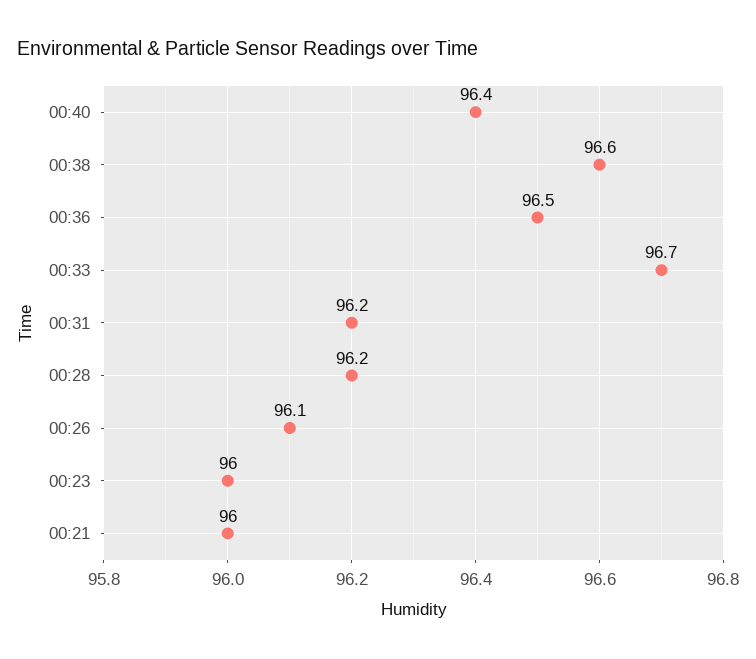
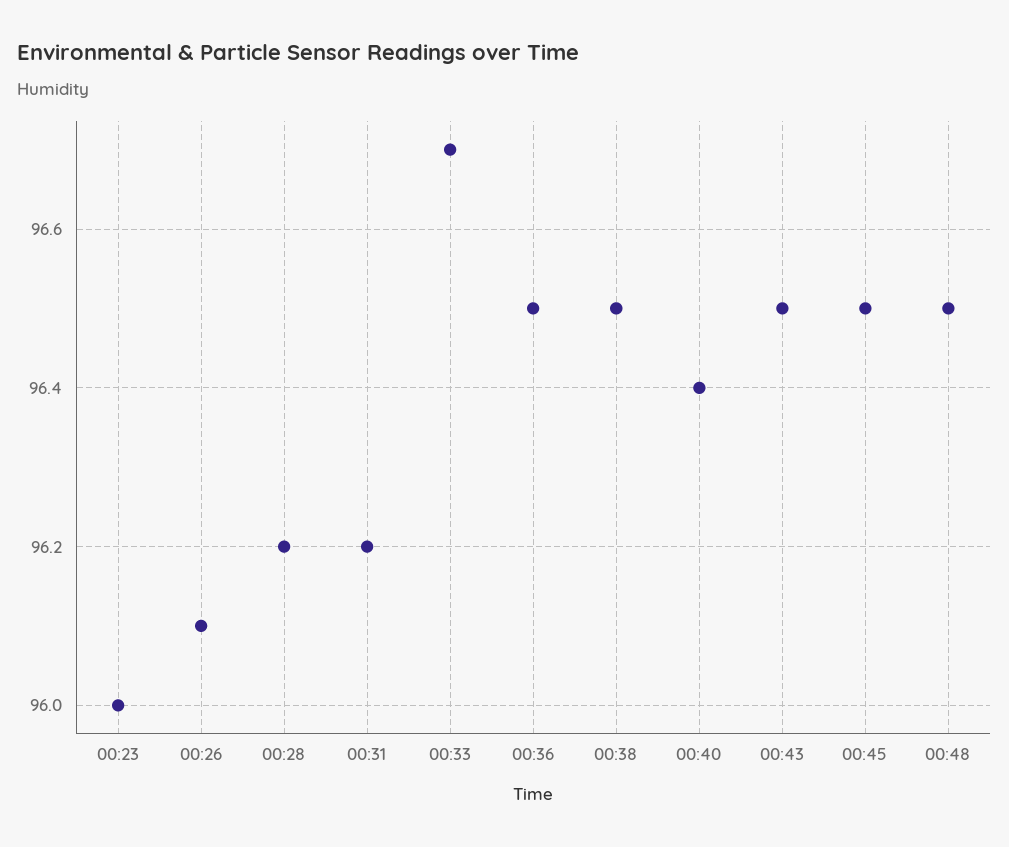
00:38: 96.6 -> 96.5
00:21: 96 -> none
00:43: none -> 96.5
00:45: none -> 96.5
00:48: none -> 96.5

